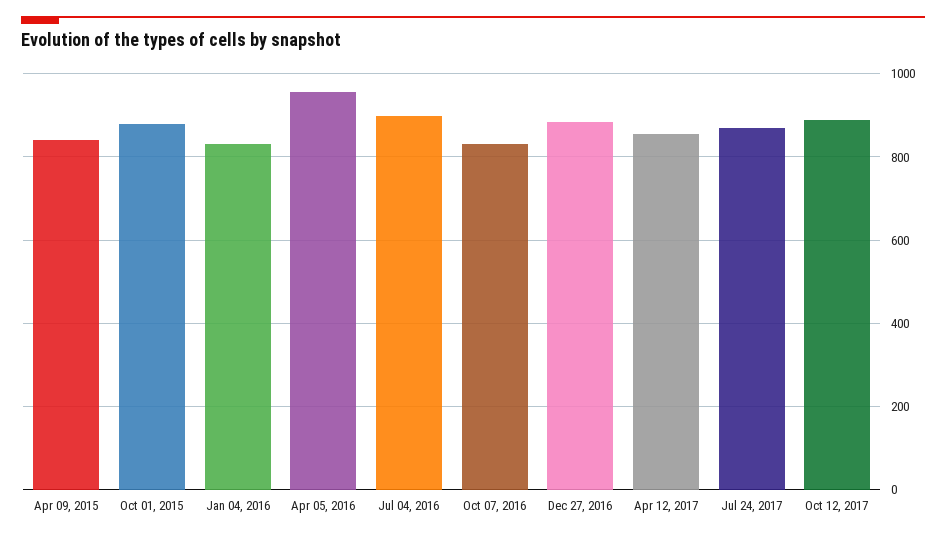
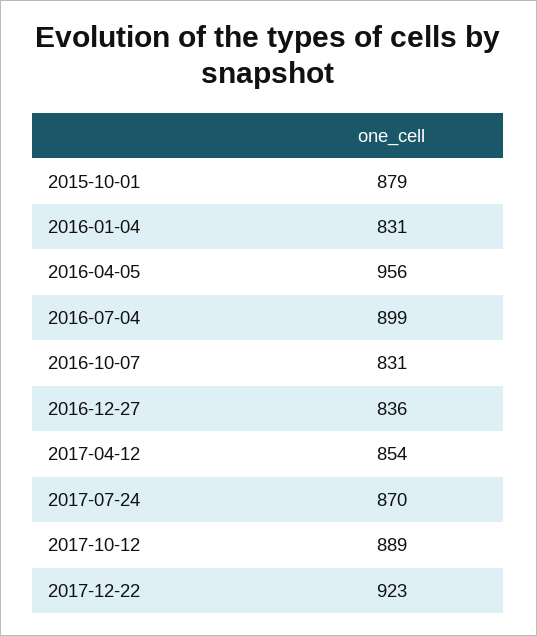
Apr 09, 2015: 840 -> none
Dec 27, 2016: 880 -> 836
2017-12-22: none -> 923

